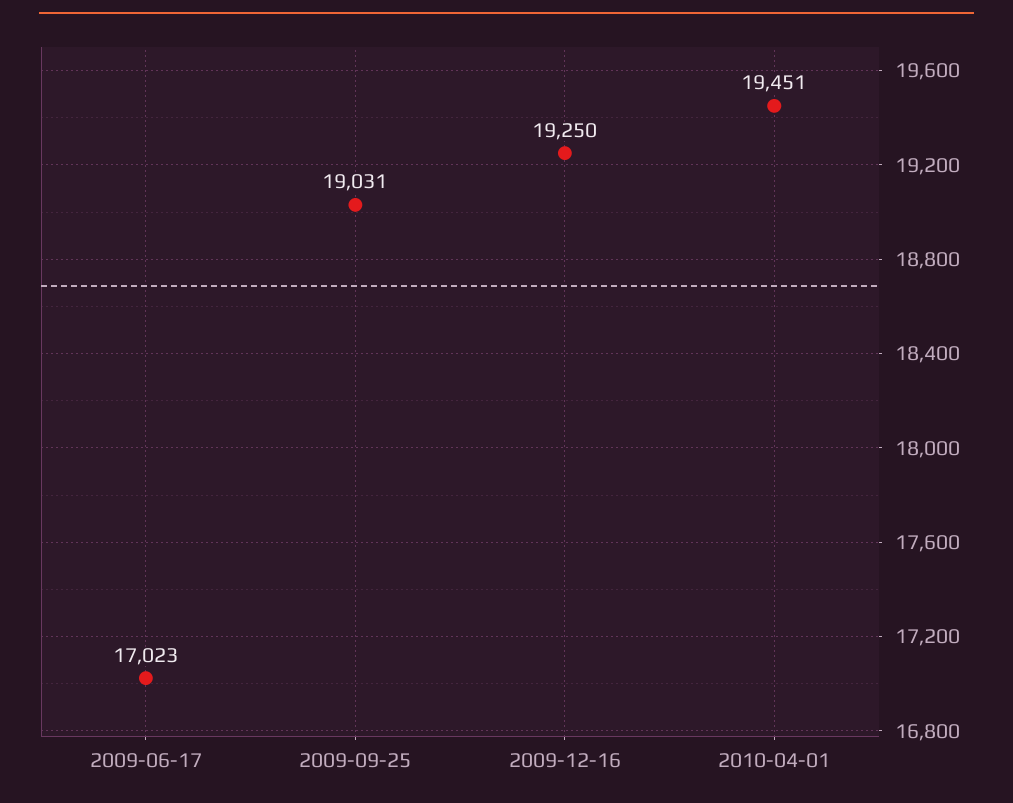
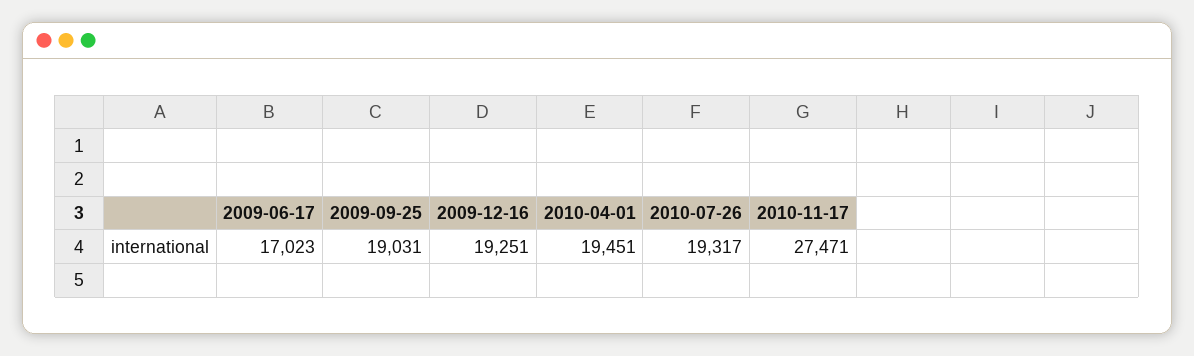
2009-12-16: 19250 -> 19251
2010-07-26: none -> 19317
2010-11-17: none -> 27471

